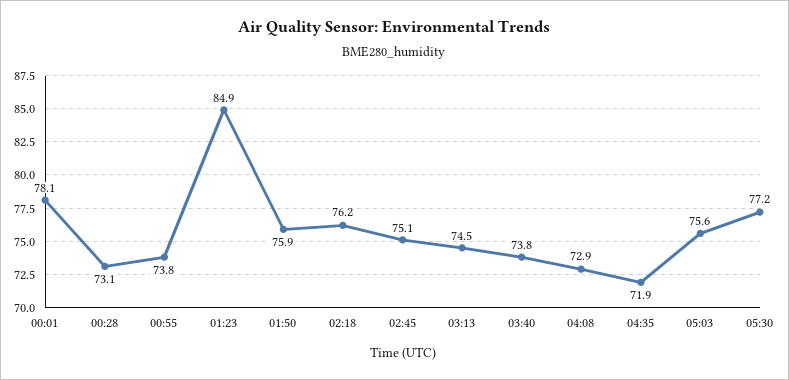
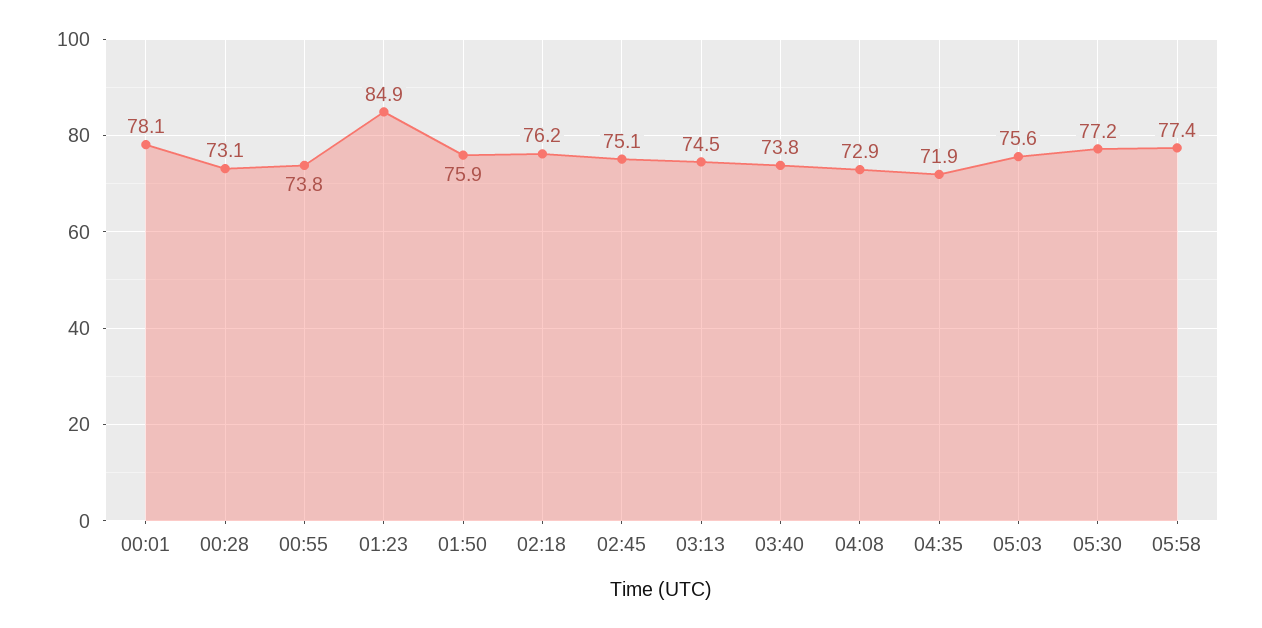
05:58: none -> 77.4

